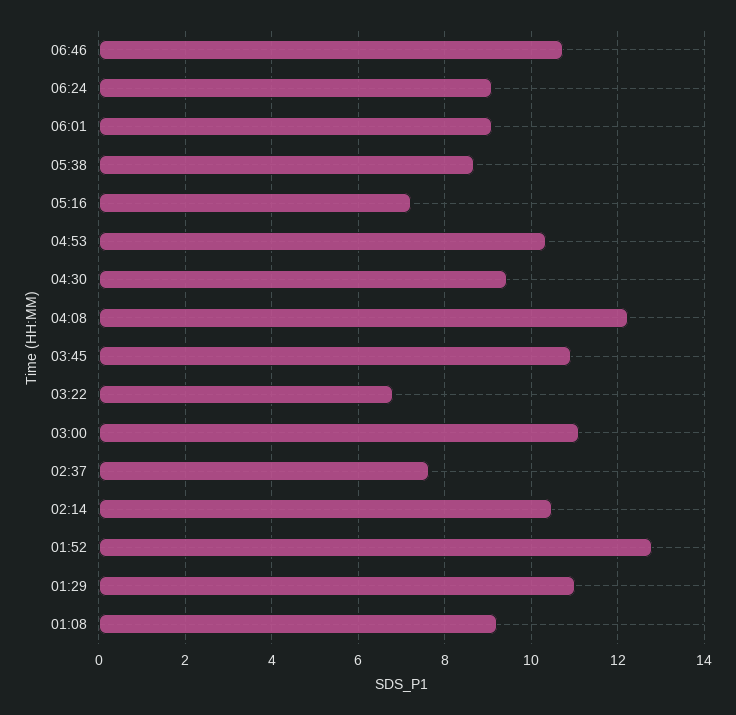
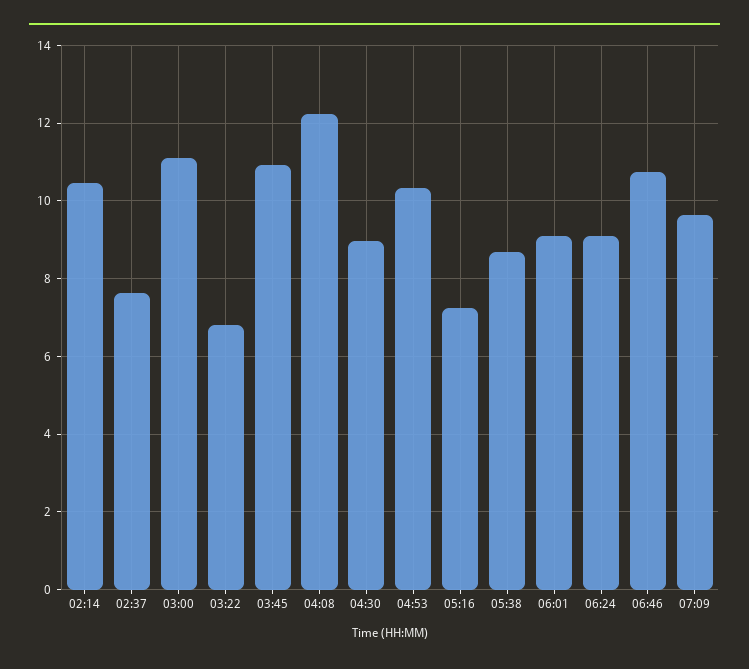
04:30: 9.4 -> 9
01:52: 12.8 -> none
01:29: 11 -> none
01:08: 9.2 -> none
07:09: none -> 9.6

